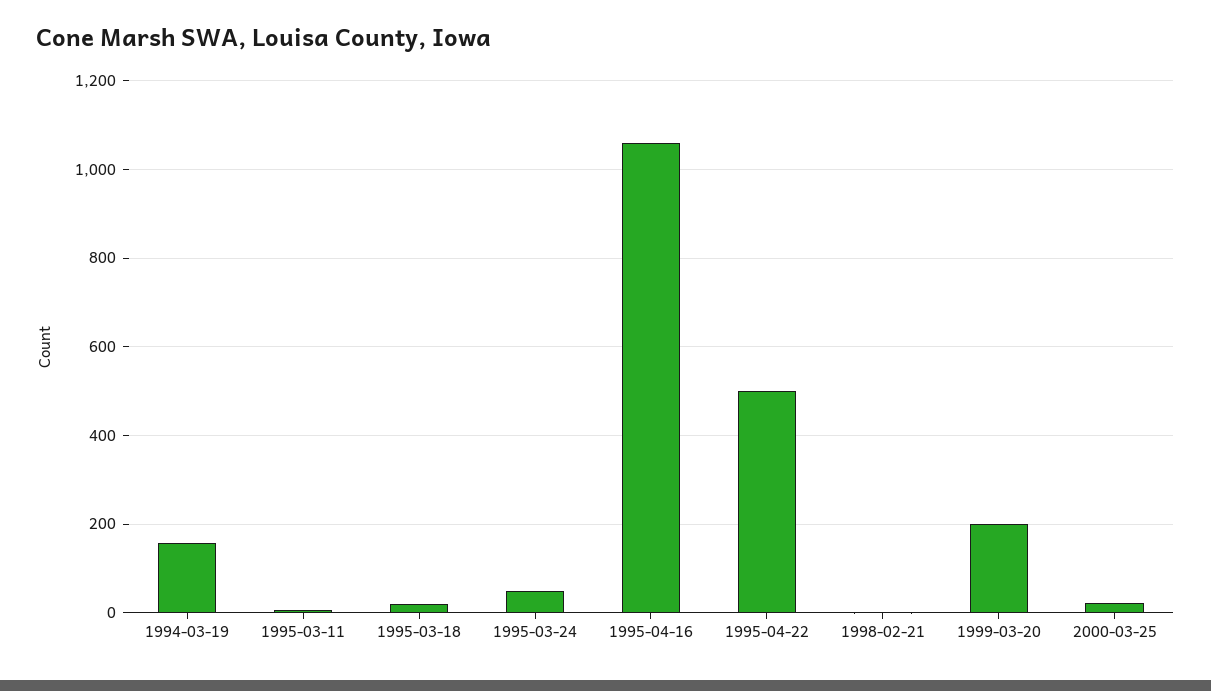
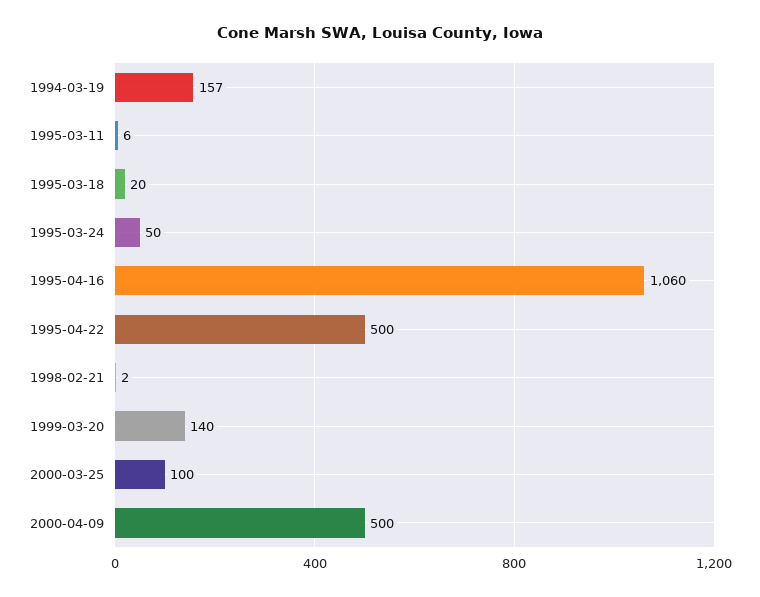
1999-03-20: 200 -> 140
2000-03-25: 20 -> 100
2000-04-09: none -> 500

